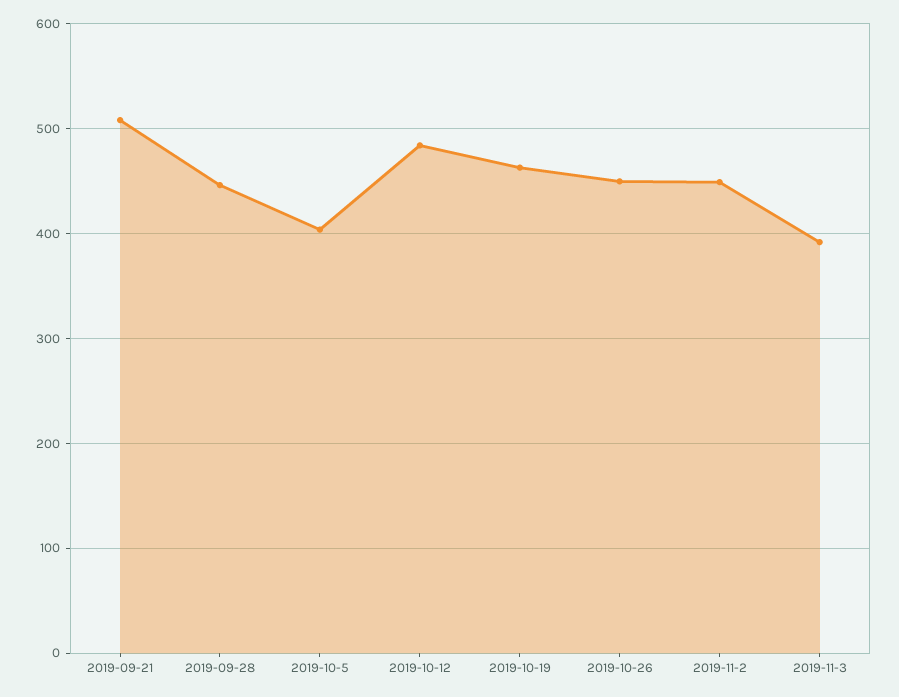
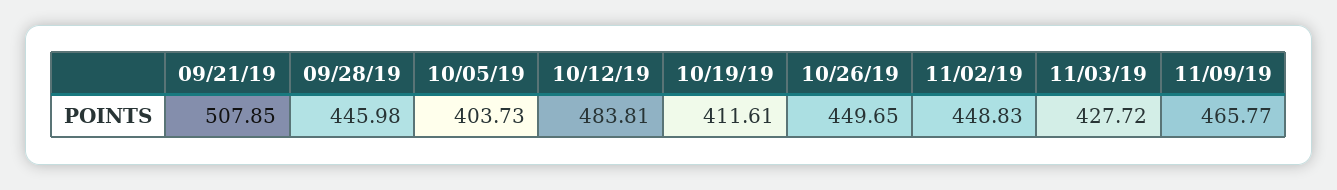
2019-10-19: 460 -> 411.61
2019-11-3: 390 -> 427.72
11/09/19: none -> 465.77

